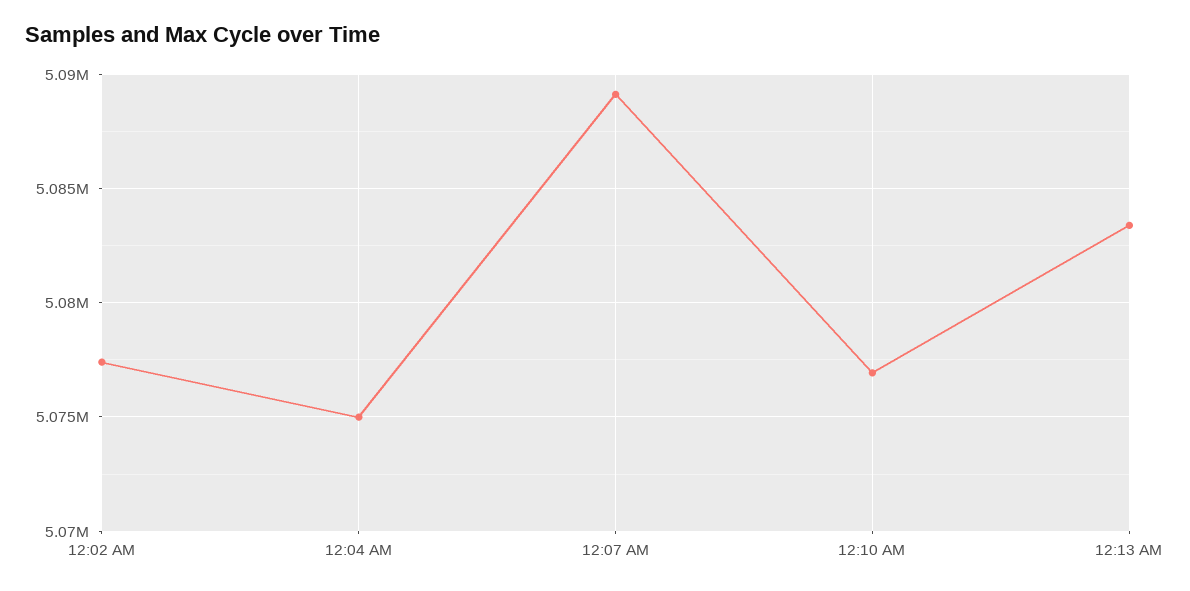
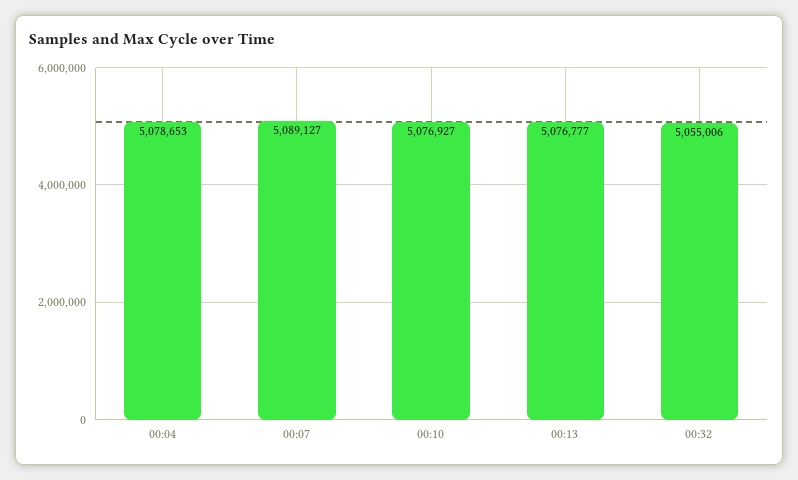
12:02 AM: 5077500 -> none
12:04 AM: 5075000 -> 5078653
12:13 AM: 5083500 -> 5076777
00:32: none -> 5055006

